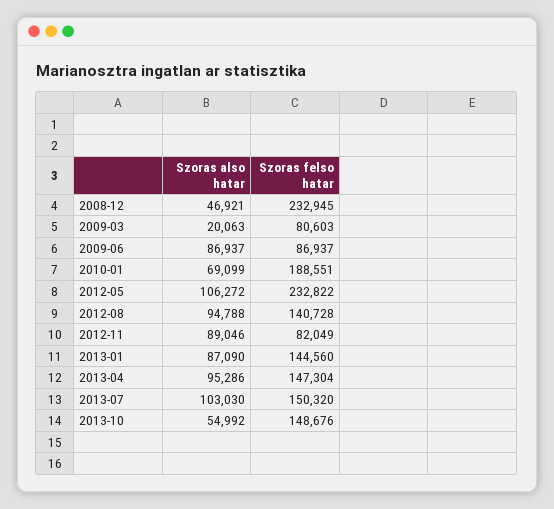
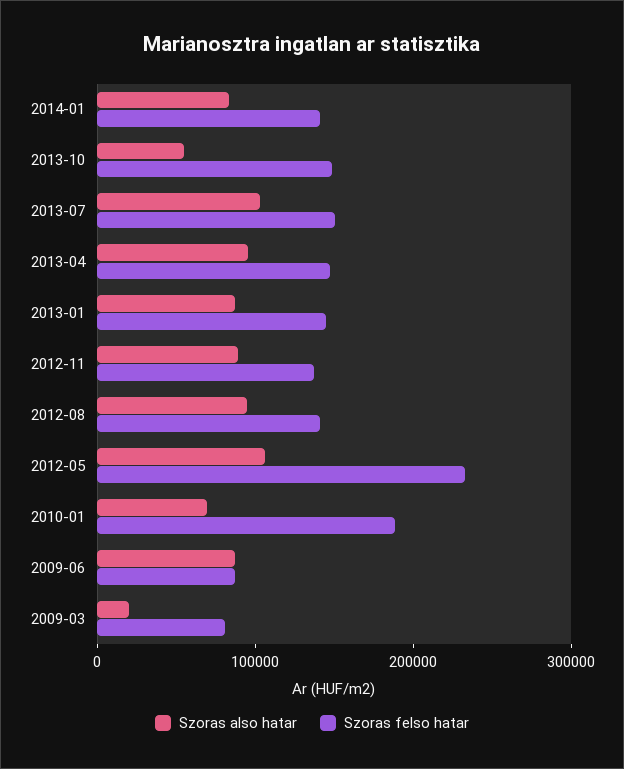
Szoras also hatar, 2008-12: 46921 -> none
Szoras felso hatar, 2008-12: 232945 -> none
Szoras felso hatar, 2012-11: 82049 -> 140000
Szoras also hatar, 2014-01: none -> 80000
Szoras felso hatar, 2014-01: none -> 140000

